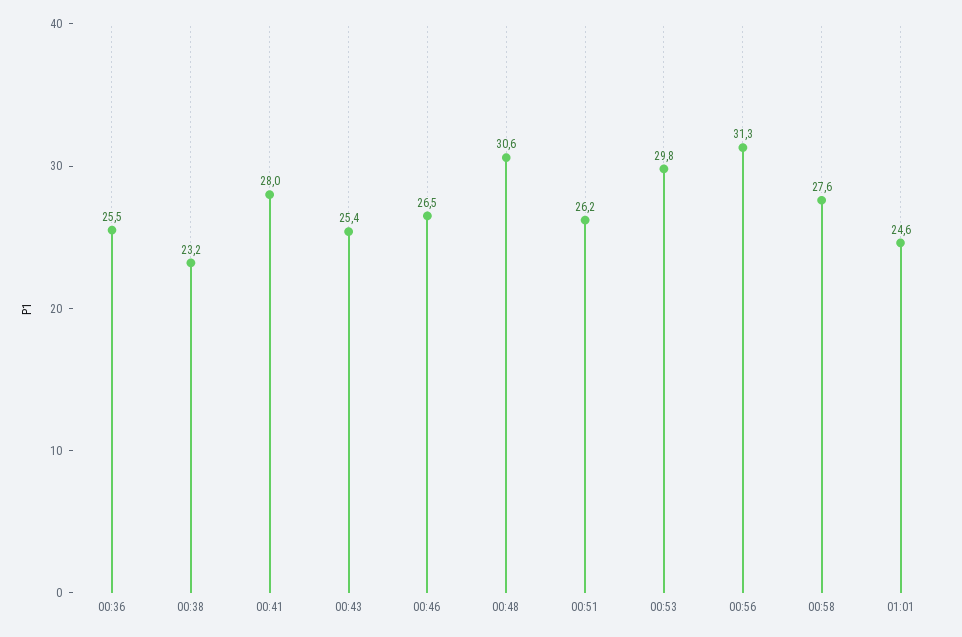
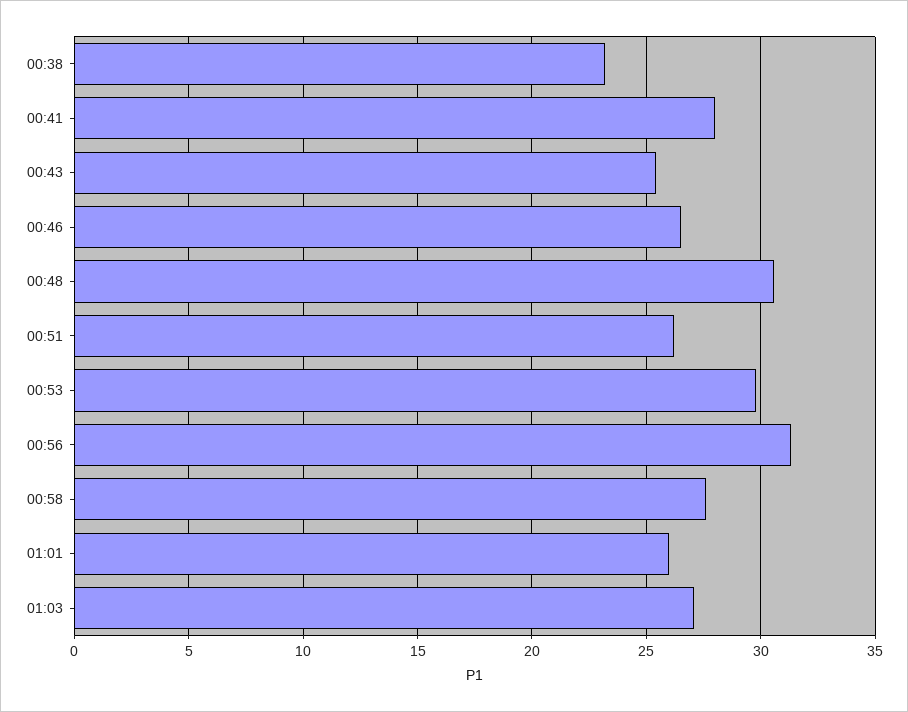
00:36: 25.5 -> none
01:01: 24.6 -> 26
01:03: none -> 27

